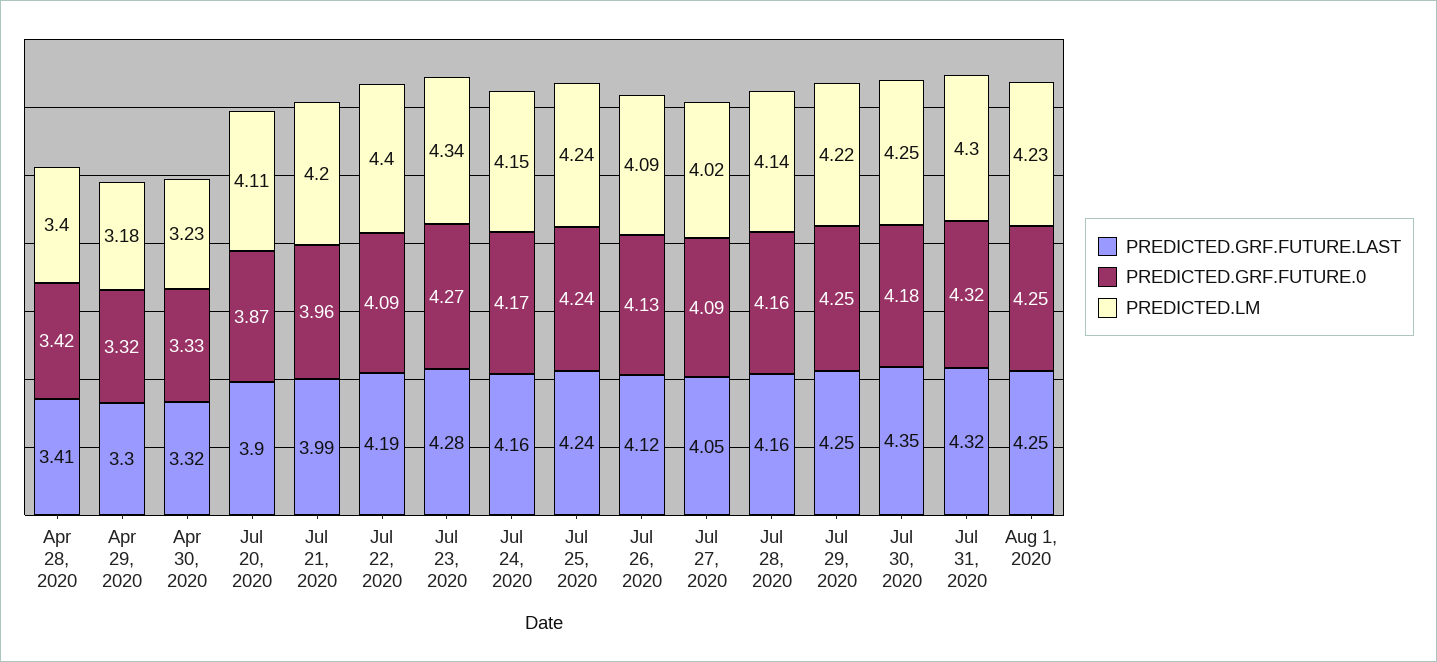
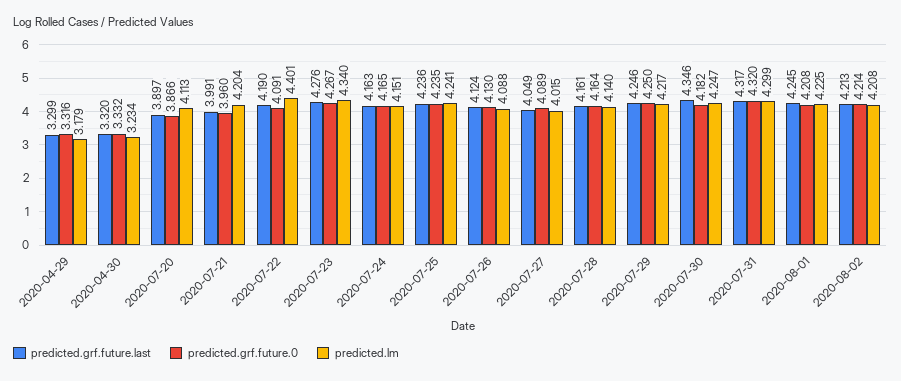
PREDICTED.GRF.FUTURE.LAST, Apr 28, 2020: 3.41 -> none
PREDICTED.GRF.FUTURE.0, Apr 28, 2020: 3.42 -> none
PREDICTED.LM, Apr 28, 2020: 3.4 -> none
PREDICTED.GRF.FUTURE.0, Aug 1, 2020: 4.25 -> 4.208
PREDICTED.GRF.FUTURE.LAST, 2020-08-02: none -> 4.213
PREDICTED.GRF.FUTURE.0, 2020-08-02: none -> 4.214
PREDICTED.LM, 2020-08-02: none -> 4.208

